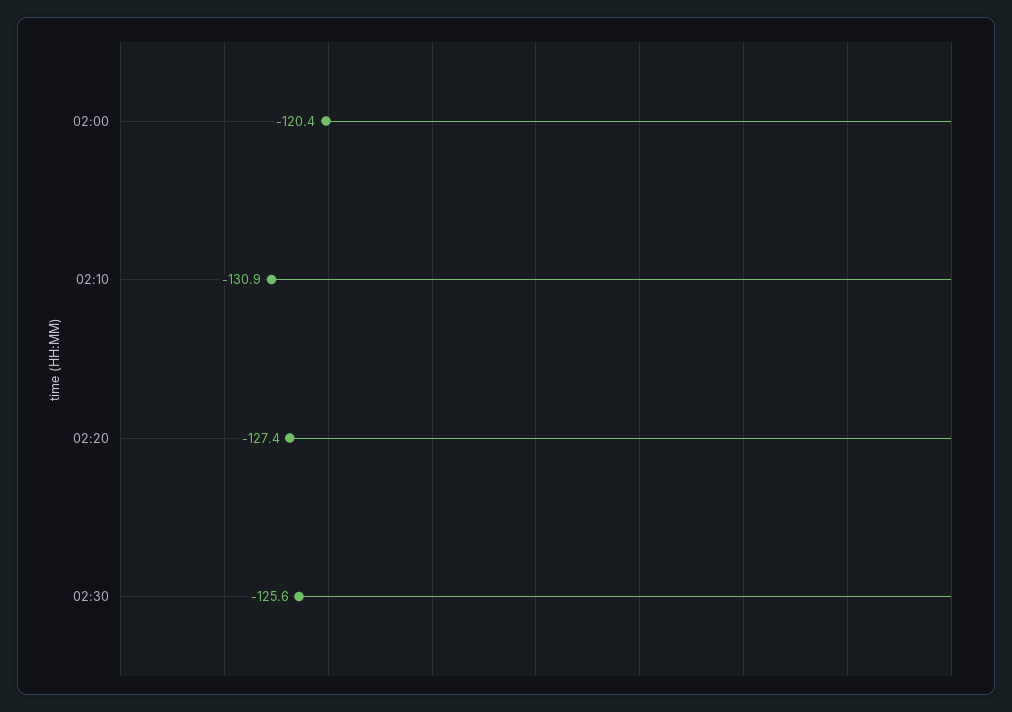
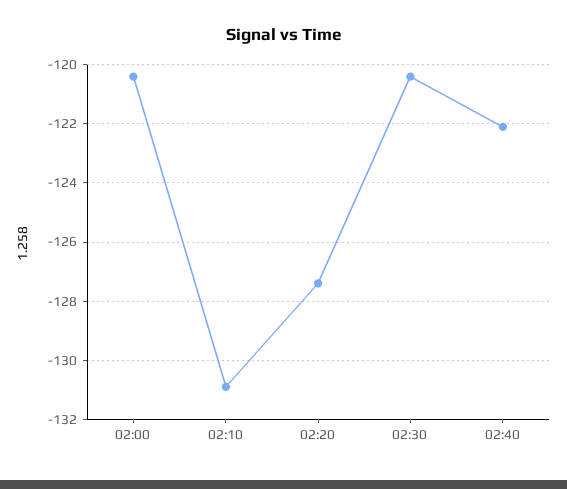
02:30: -125.6 -> -120.5
02:40: none -> -122

